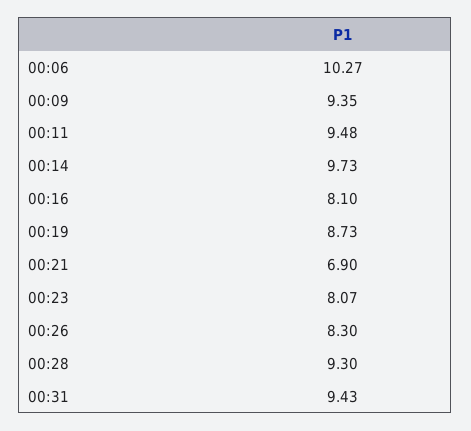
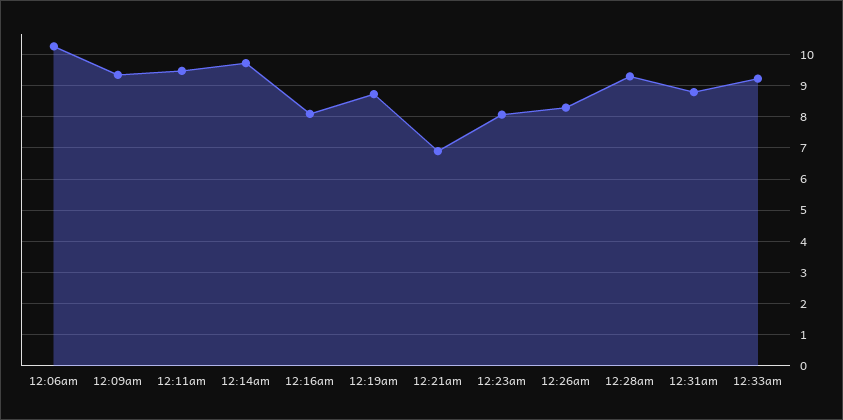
00:31: 9.43 -> 8.8
12:33am: none -> 9.2

